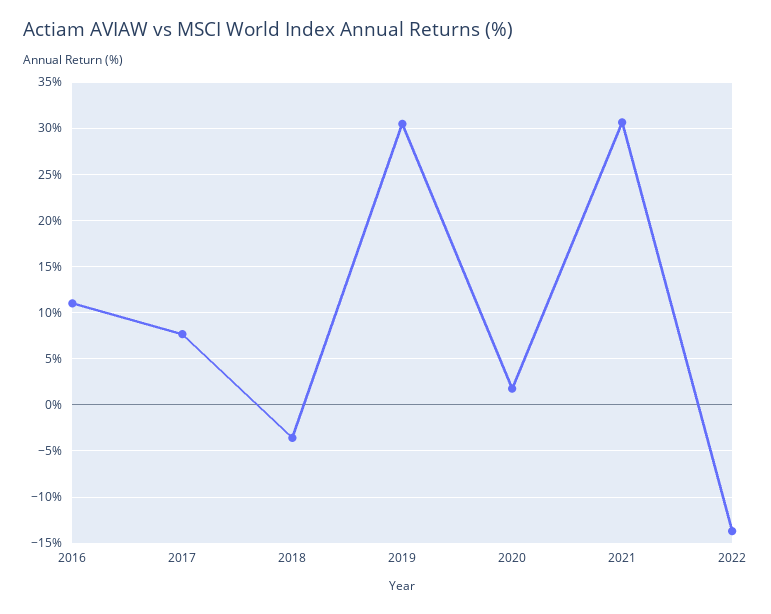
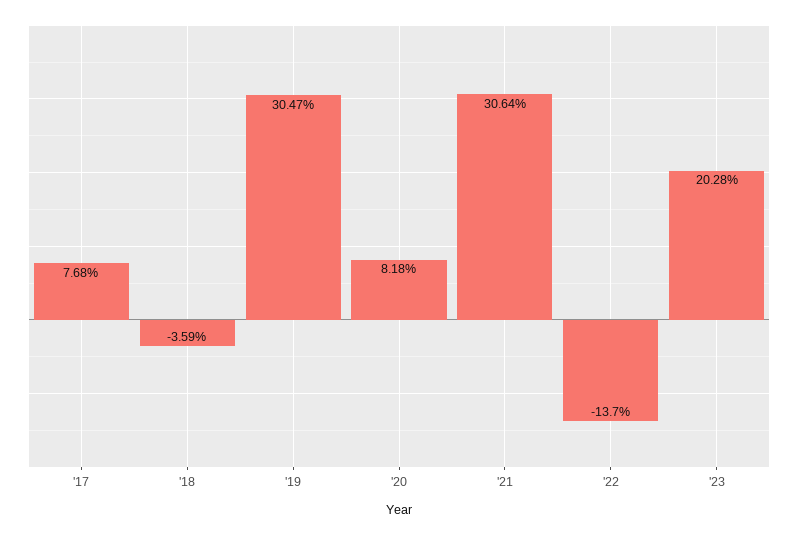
2016: 11 -> none
2020: 2 -> 8.18
'23: none -> 20.28

